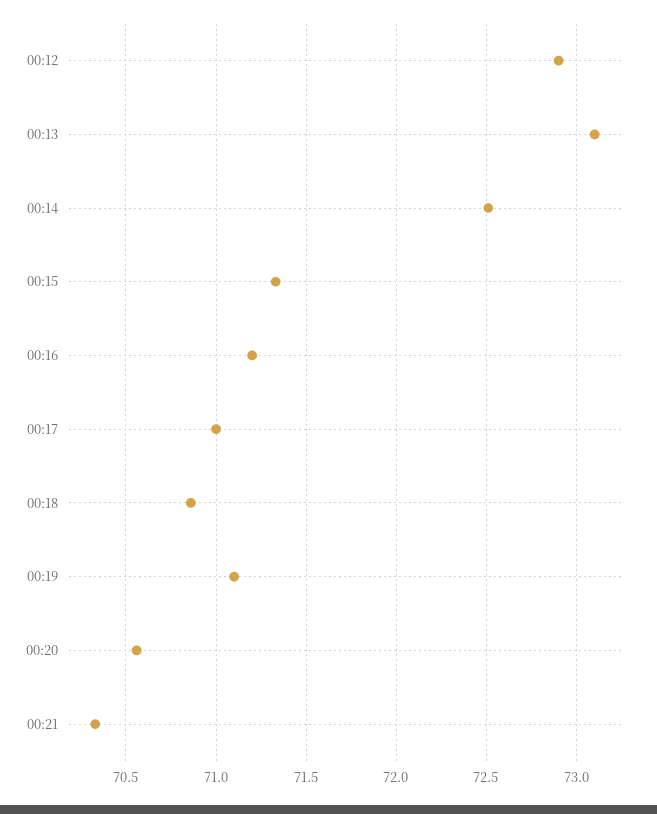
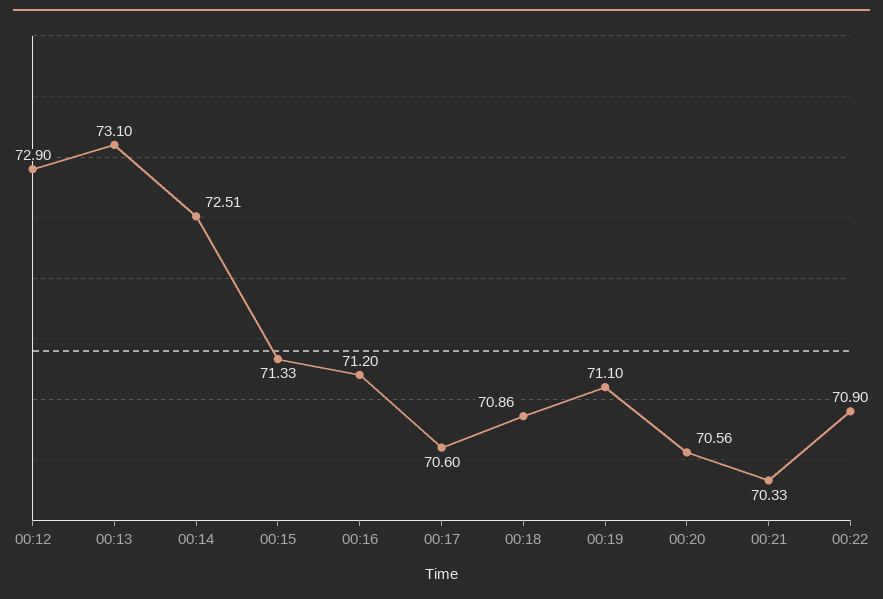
00:17: 71 -> 70.6
00:22: none -> 70.9

